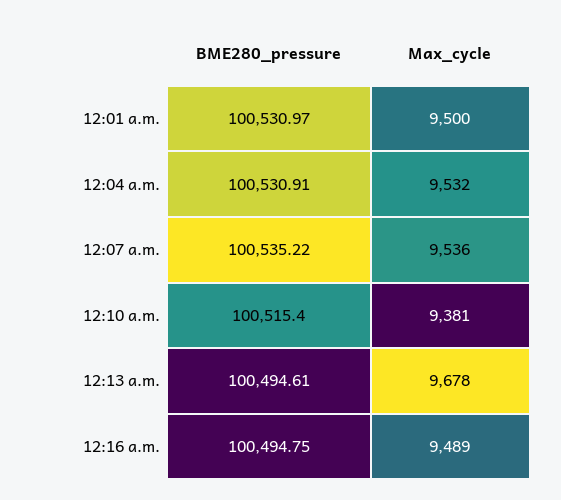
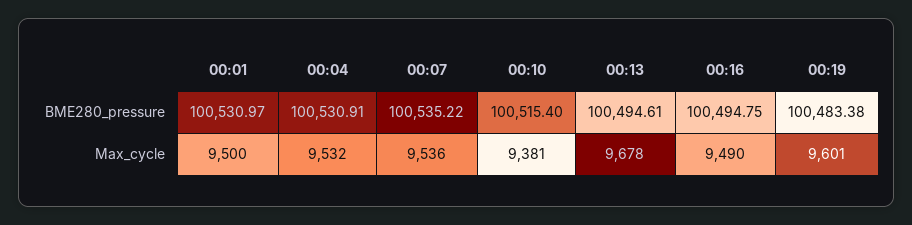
Max_cycle, 12:16 a.m.: 9489 -> 9490
BME280_pressure, 00:19: none -> 100483.38
Max_cycle, 00:19: none -> 9601

